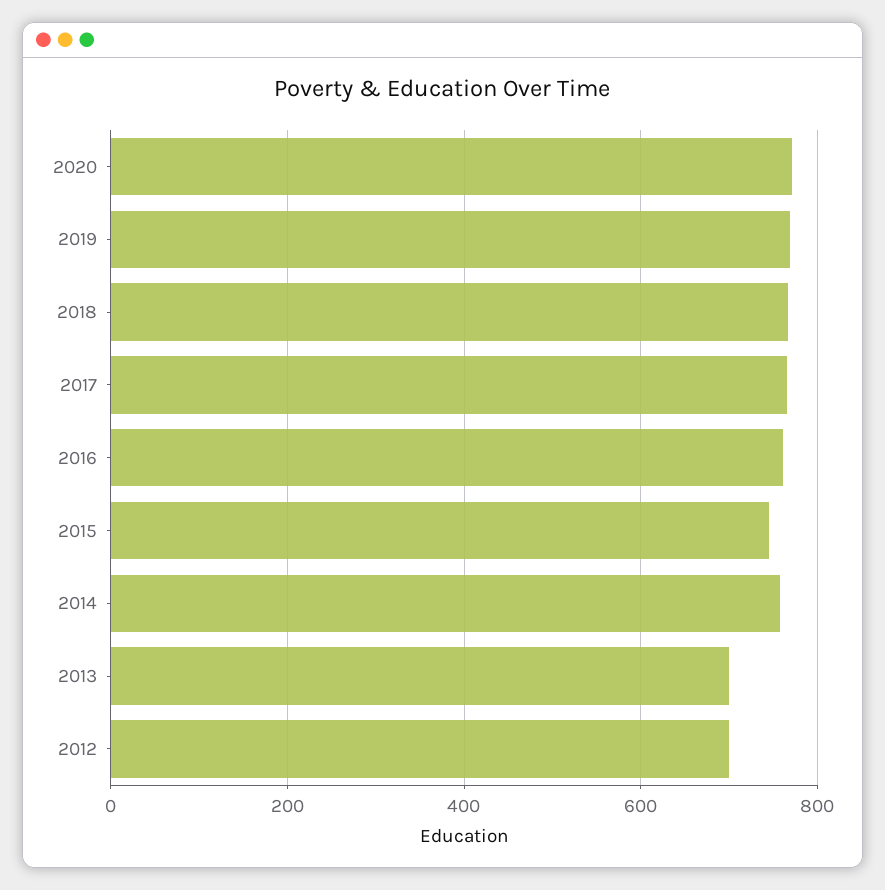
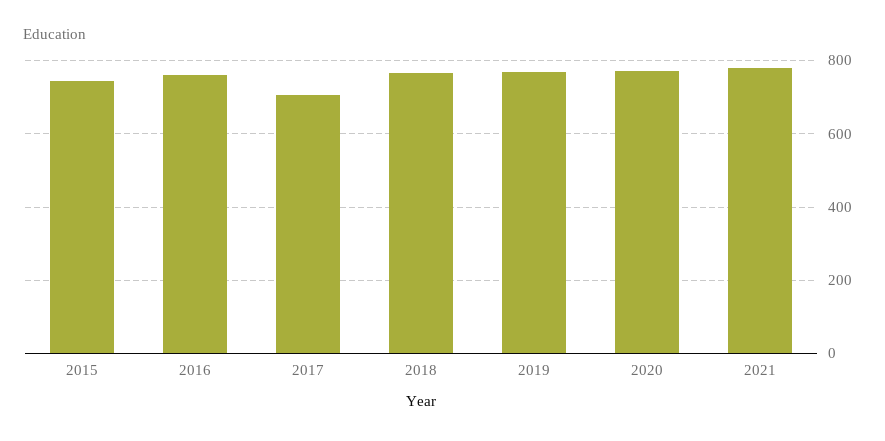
2017: 760 -> 700
2014: 760 -> none
2013: 700 -> none
2012: 700 -> none
2021: none -> 780

